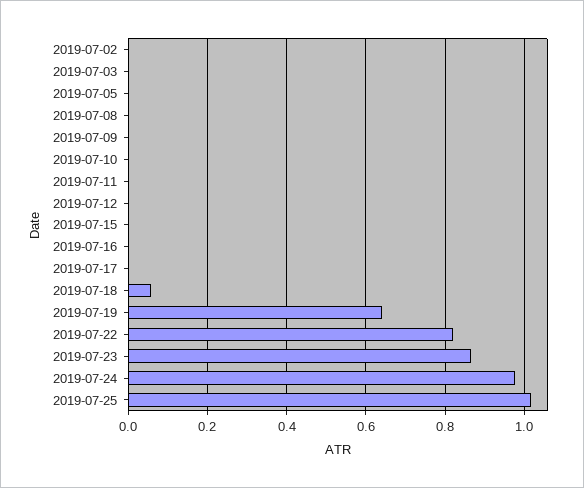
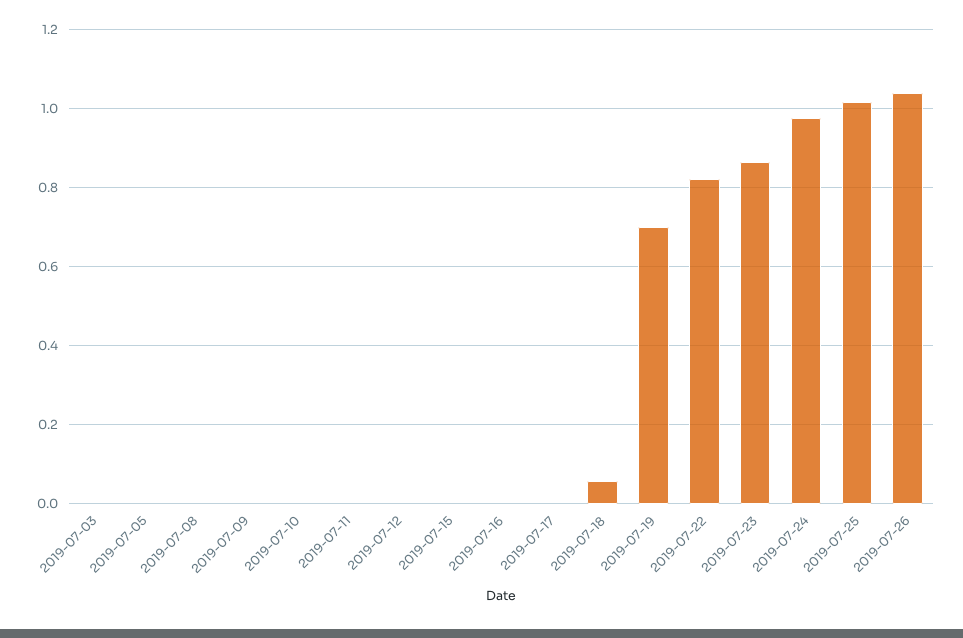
2019-07-02: 0 -> none
2019-07-19: 0.64 -> 0.7
2019-07-26: none -> 1.04

